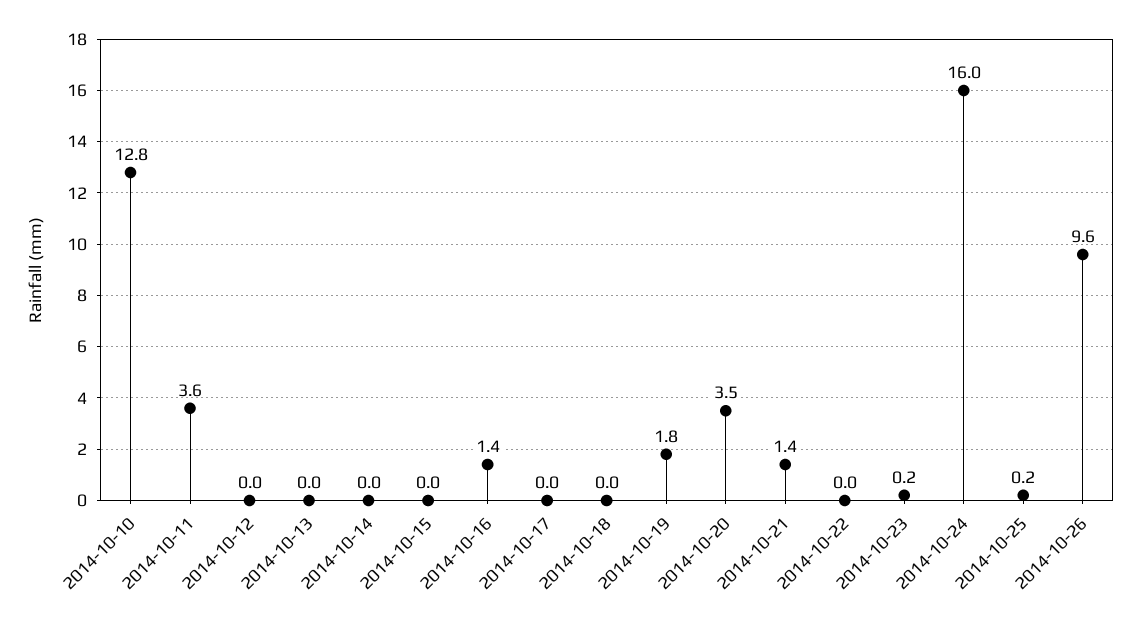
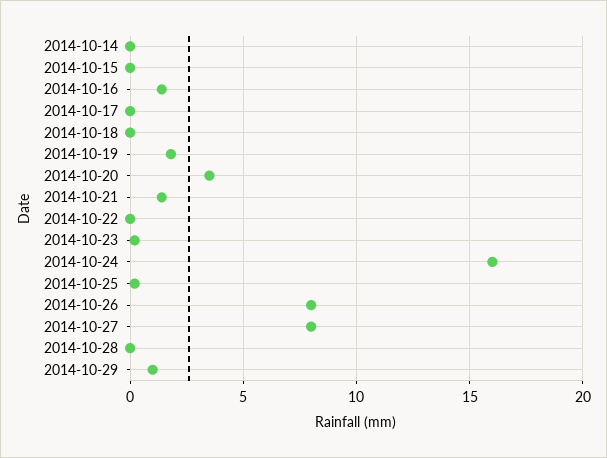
2014-10-10: 12.8 -> none
2014-10-11: 3.6 -> none
2014-10-12: 0 -> none
2014-10-13: 0 -> none
2014-10-26: 9.6 -> 8
2014-10-27: none -> 8
2014-10-28: none -> 0
2014-10-29: none -> 1

